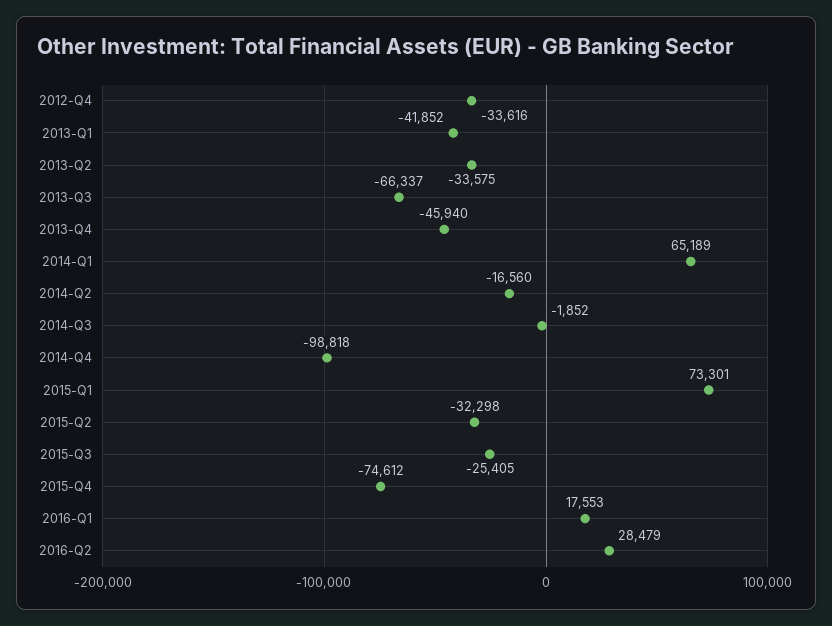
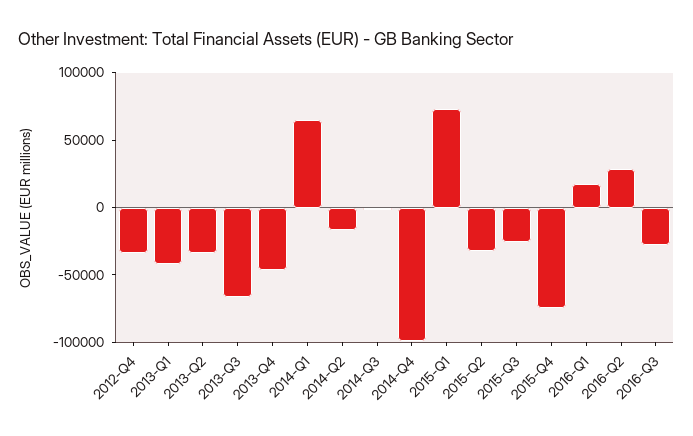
2016-Q3: none -> -30000

